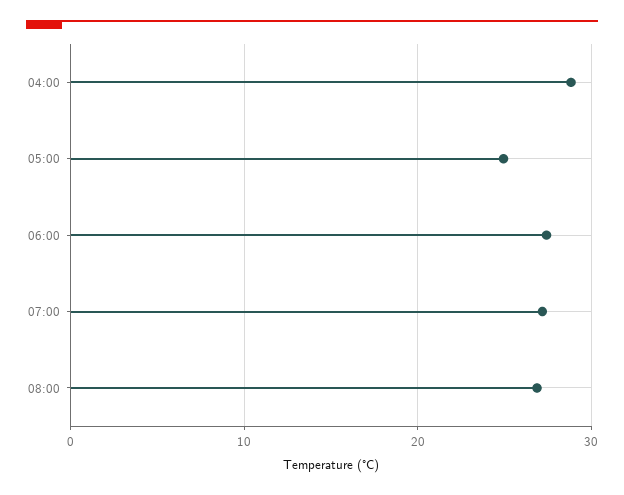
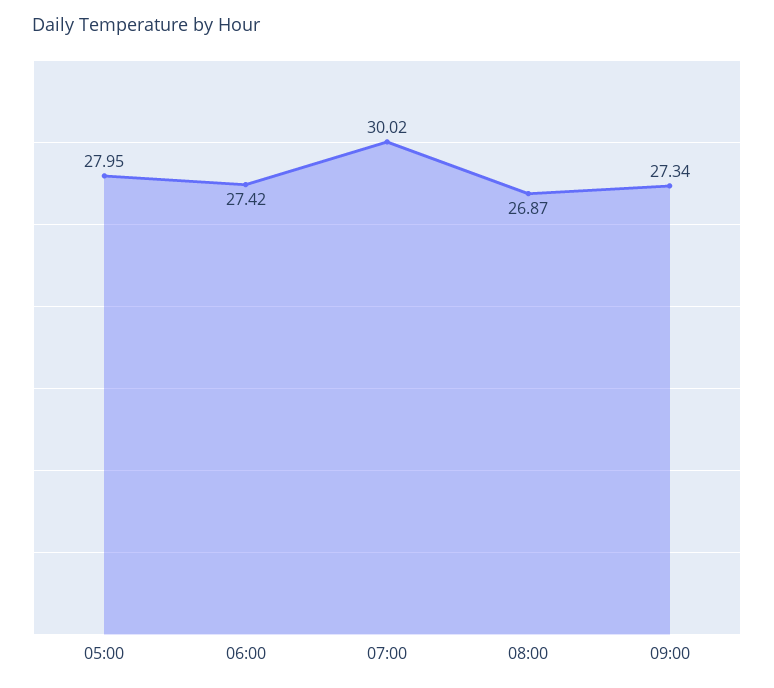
04:00: 29 -> none
05:00: 25 -> 27.95
07:00: 27 -> 30.02
09:00: none -> 27.34

